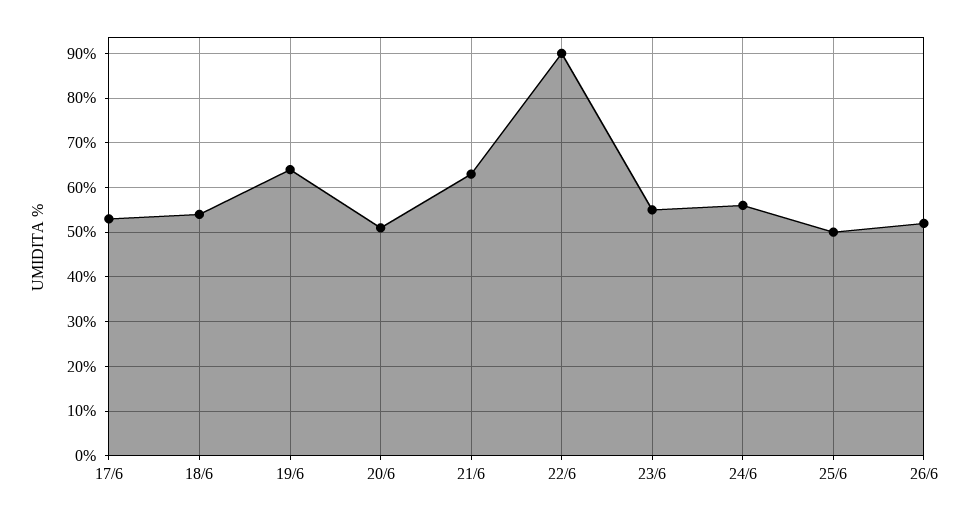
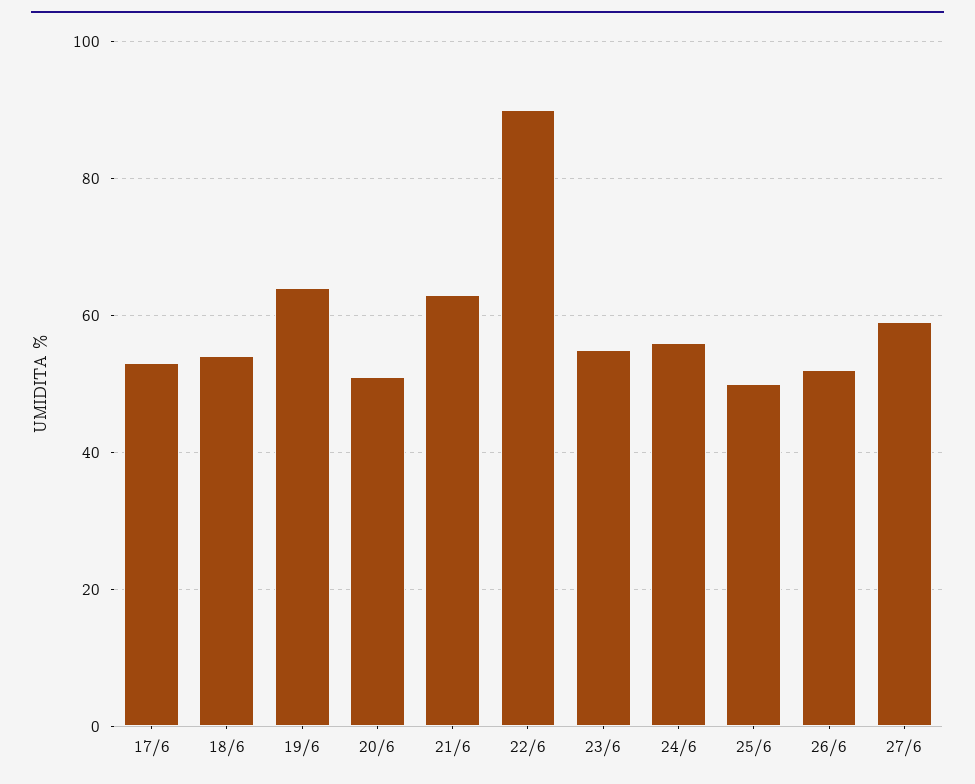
27/6: none -> 60

